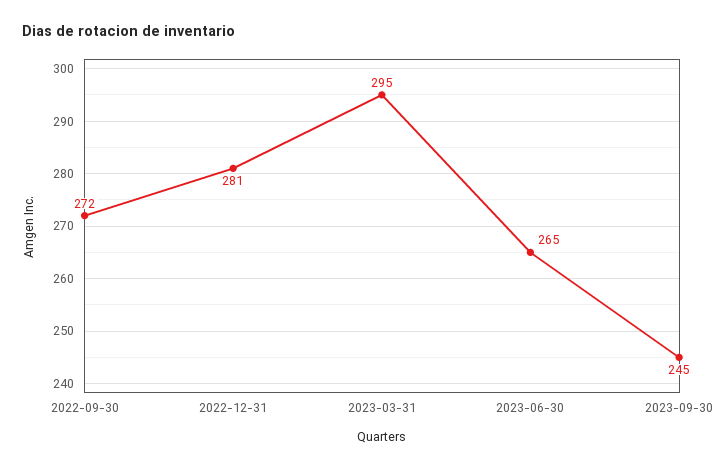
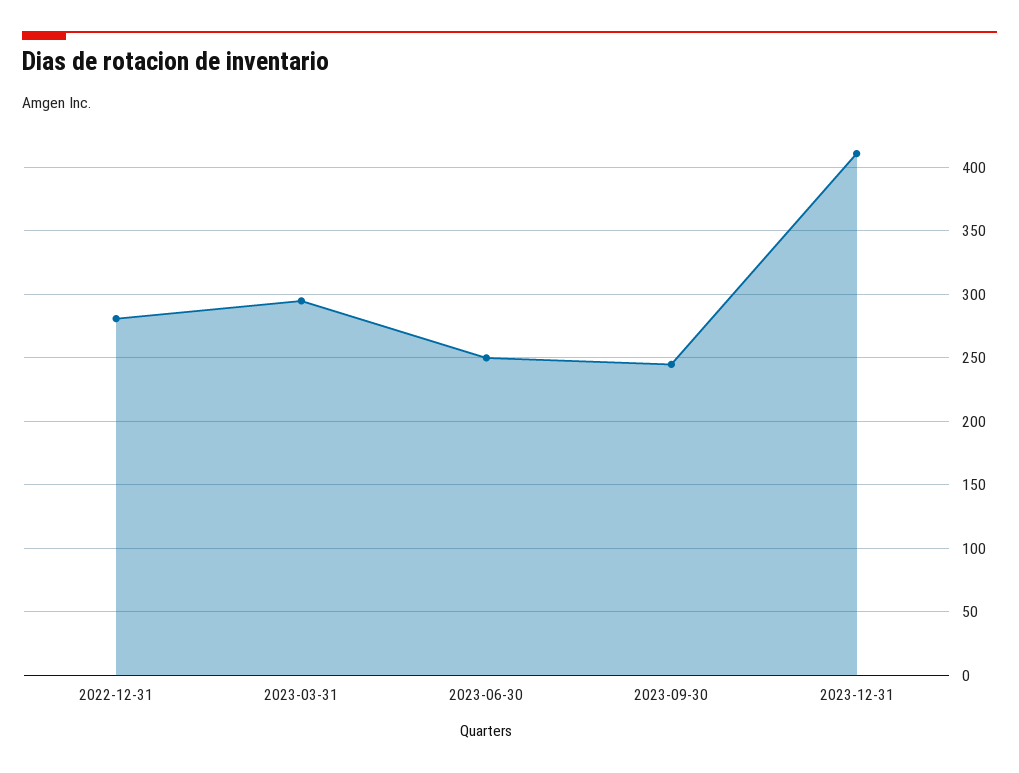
2022-09-30: 272 -> none
2023-06-30: 265 -> 250
2023-12-31: none -> 410

